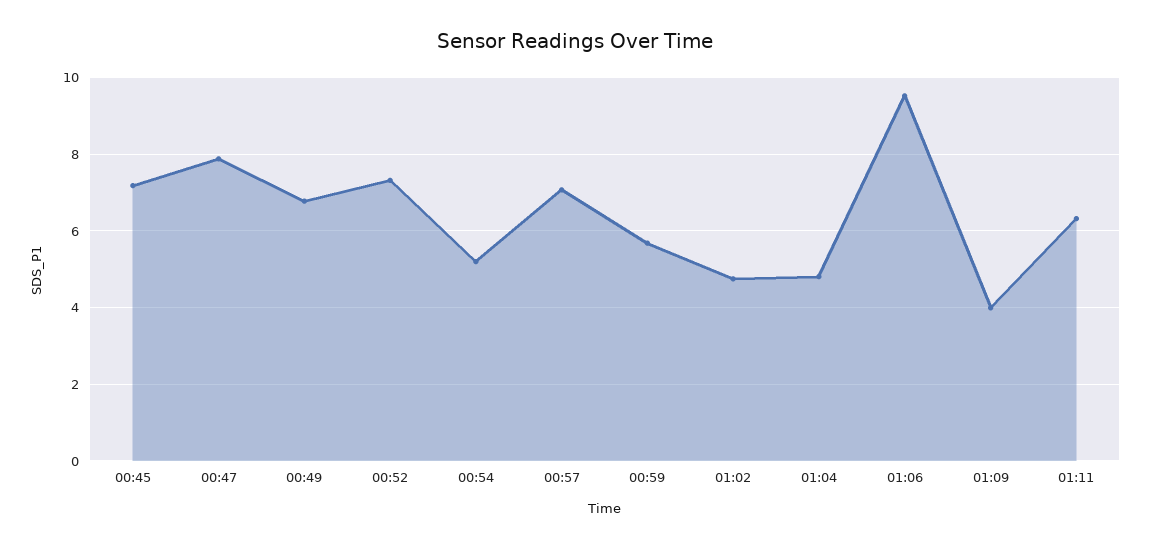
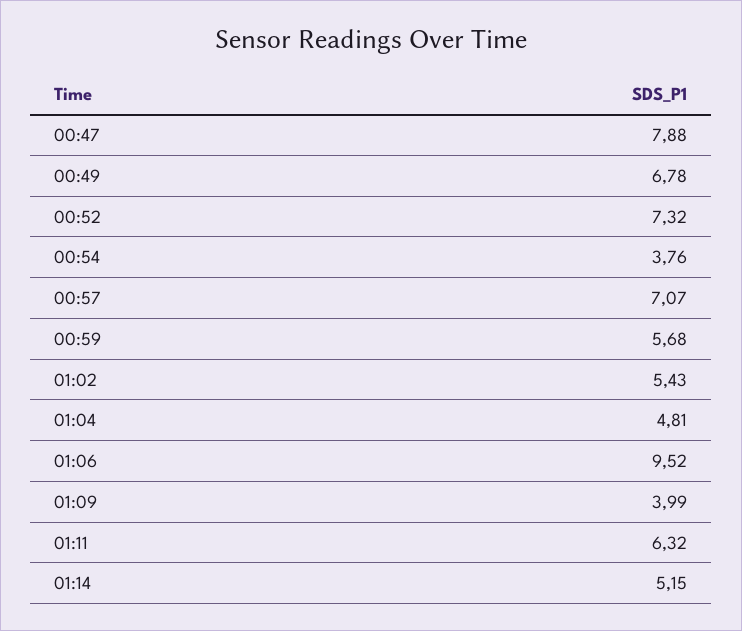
00:45: 7.2 -> none
00:54: 5.2 -> 3.76
01:02: 4.8 -> 5.43
01:14: none -> 5.15

